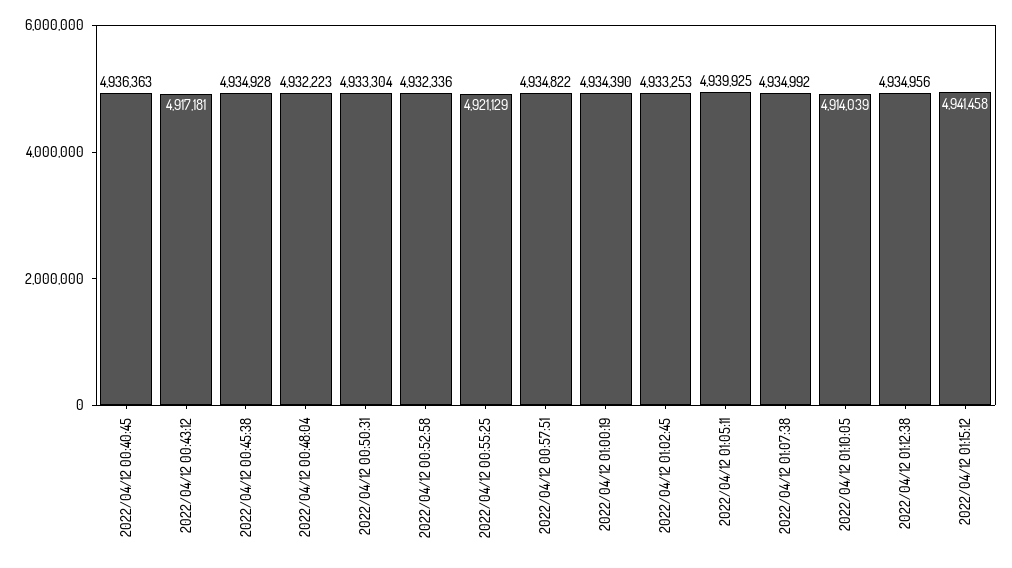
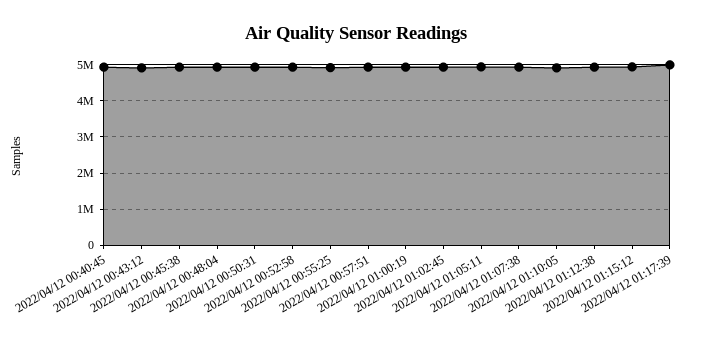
2022/04/12 01:17:39: none -> 5000000

